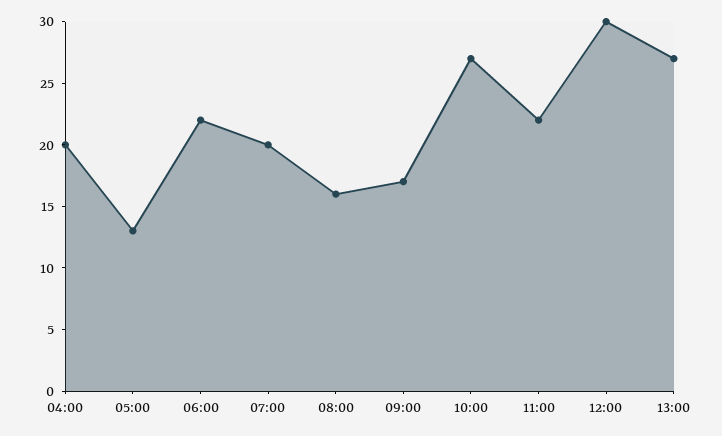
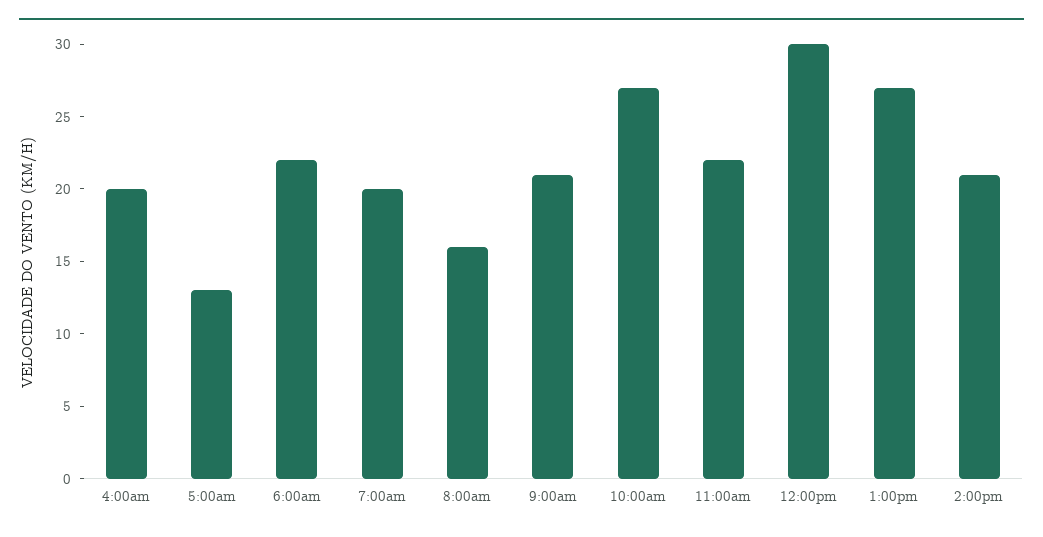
09:00: 17 -> 21
2:00pm: none -> 21

